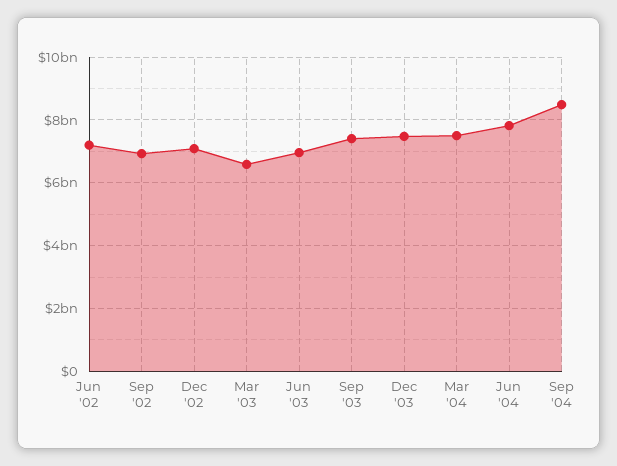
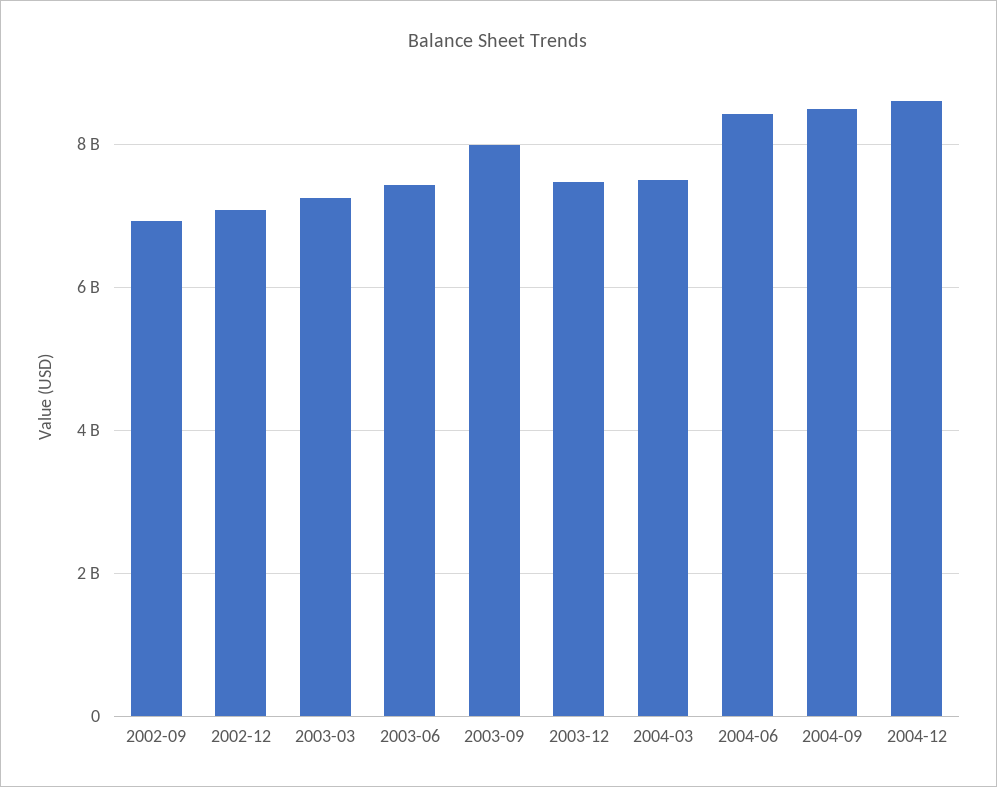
Jun '02: 7200000000 -> none
Mar '03: 6600000000 -> 7200000000
Jun '03: 7000000000 -> 7400000000
Sep '03: 7400000000 -> 8000000000
Jun '04: 7800000000 -> 8400000000
2004-12: none -> 8600000000

